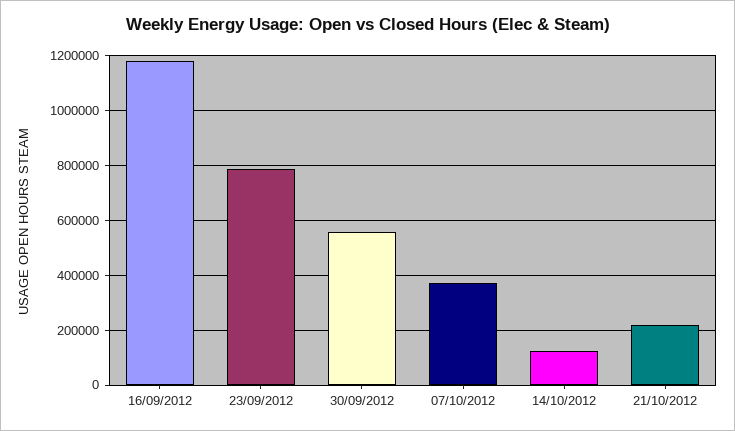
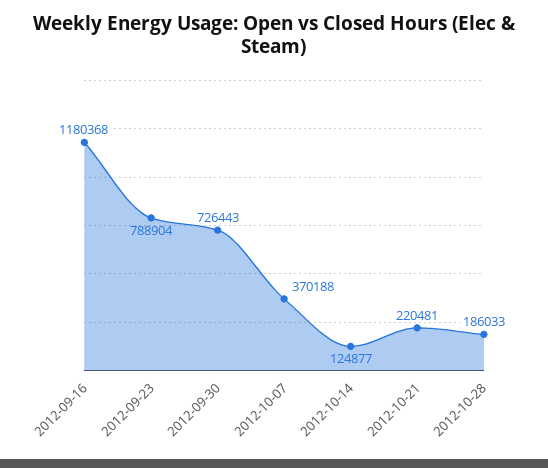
30/09/2012: 550000 -> 726443
2012-10-28: none -> 186033

